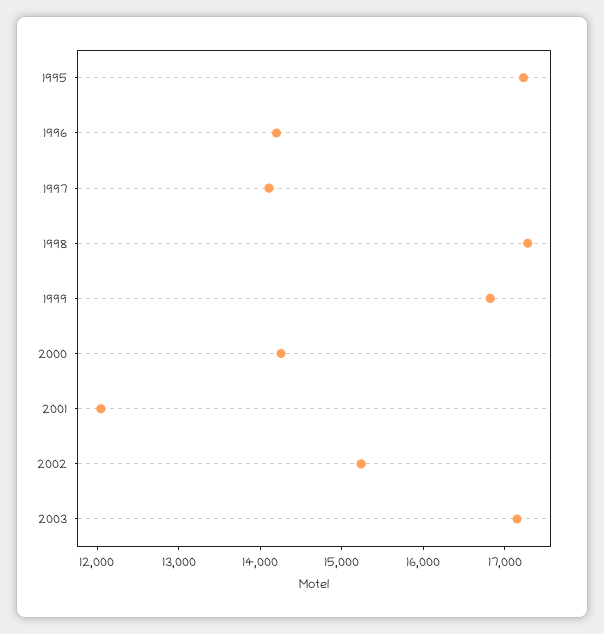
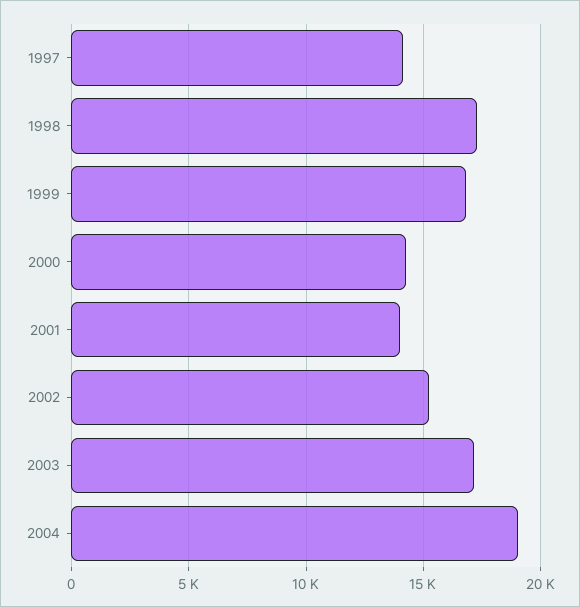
1995: 17200 -> none
1996: 14200 -> none
2001: 12000 -> 14000
2004: none -> 19000

